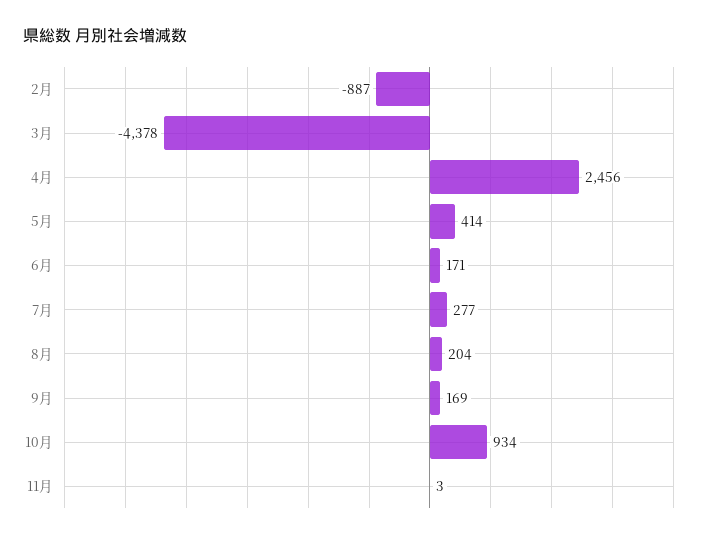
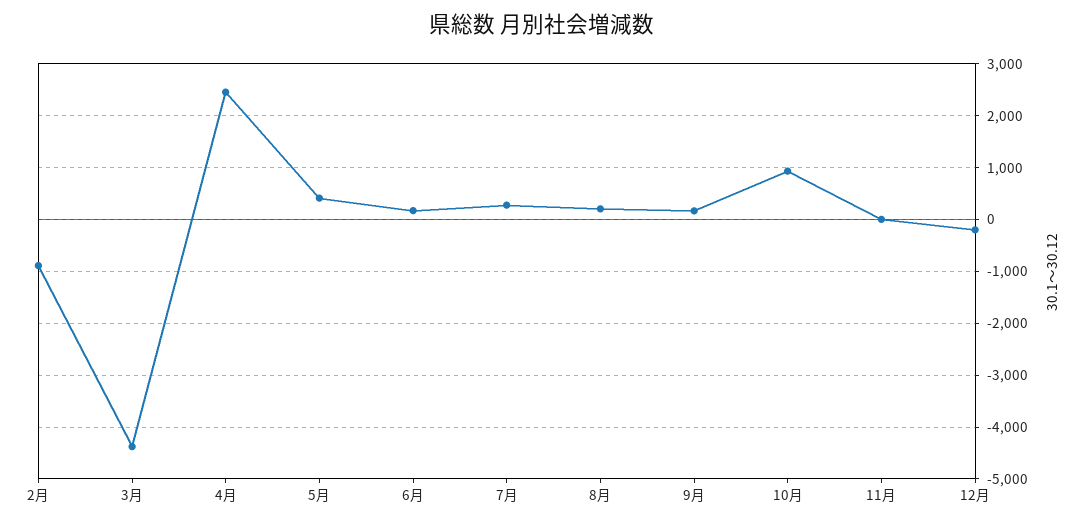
12月: none -> -200

